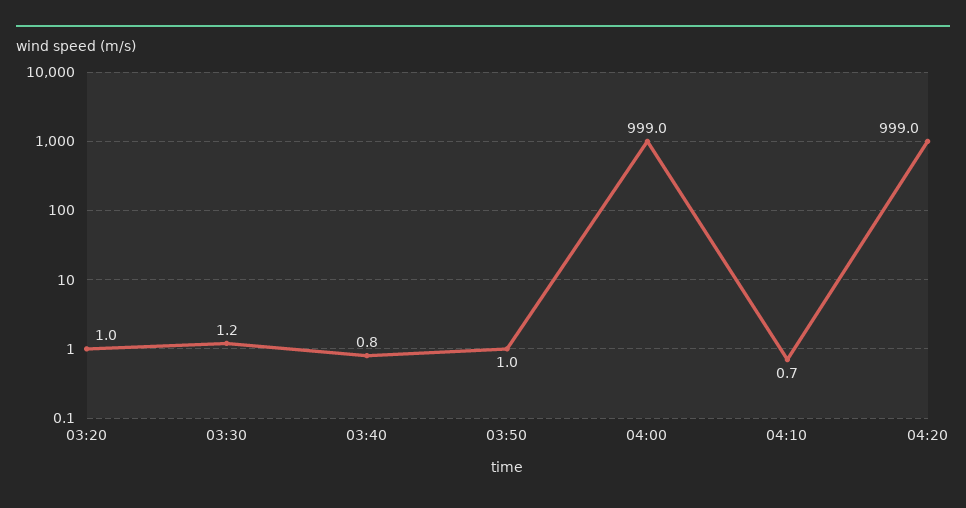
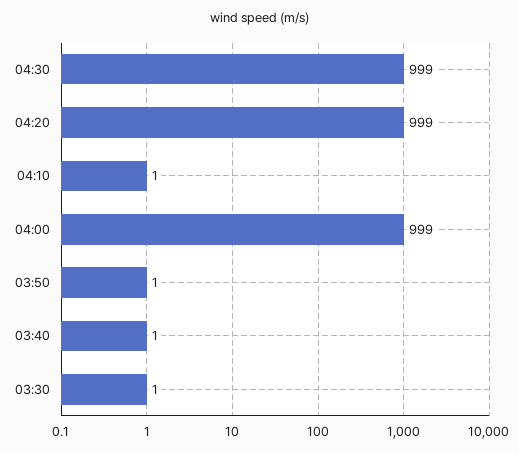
03:20: 1 -> none
04:30: none -> 999

